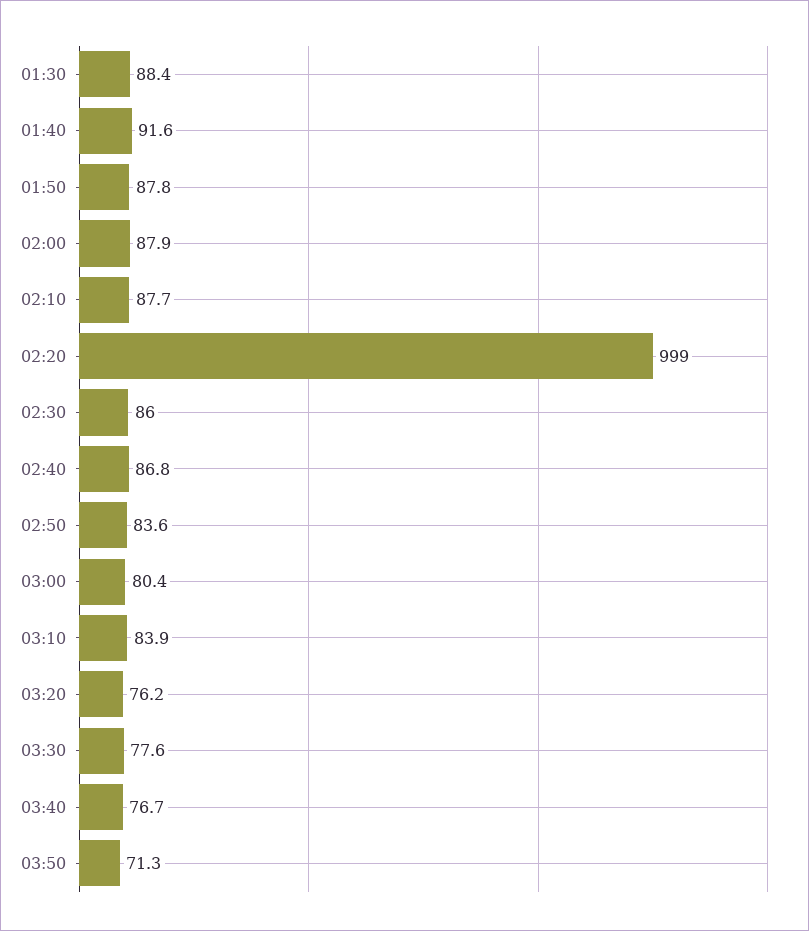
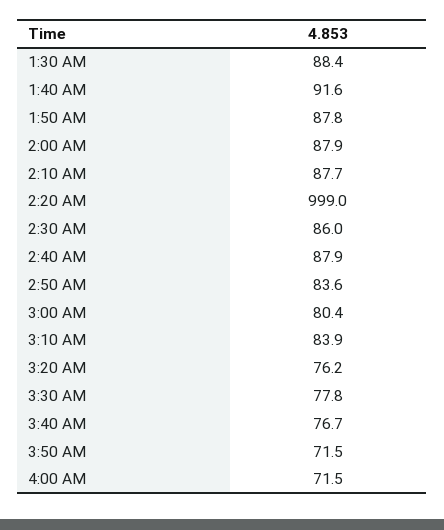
02:40: 86.8 -> 87.9
03:30: 77.6 -> 77.8
03:50: 71.3 -> 71.5
4:00 AM: none -> 71.5

